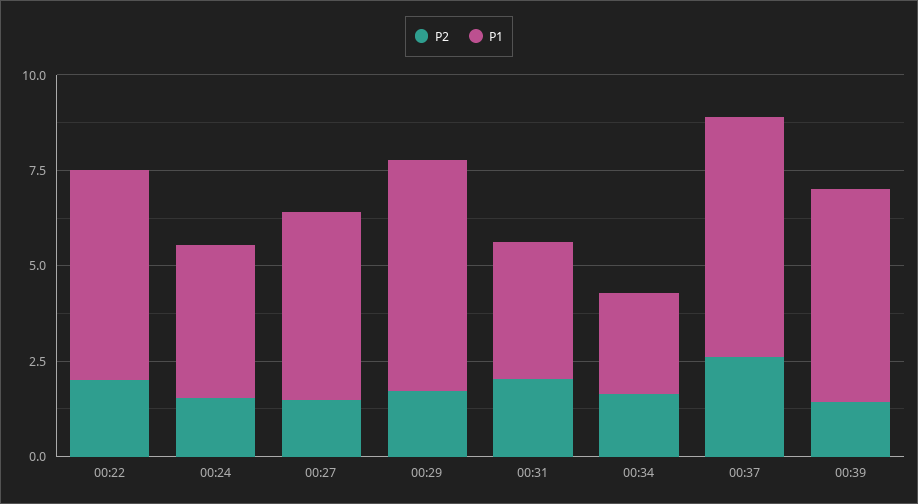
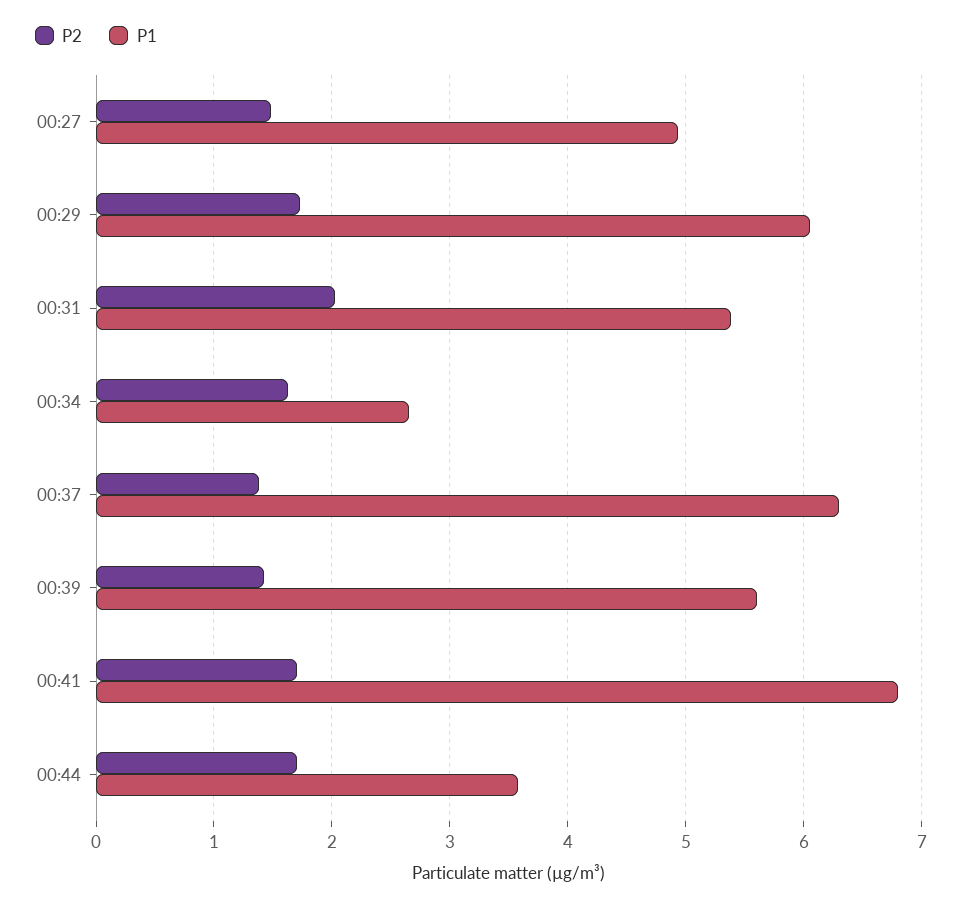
P2, 00:22: 2 -> none
P1, 00:22: 5.5 -> none
P2, 00:24: 1.5 -> none
P1, 00:24: 4 -> none
P1, 00:31: 3.5 -> 5.4
P2, 00:37: 2.5 -> 1.4
P2, 00:41: none -> 1.7
P1, 00:41: none -> 6.8
P2, 00:44: none -> 1.7
P1, 00:44: none -> 3.6

